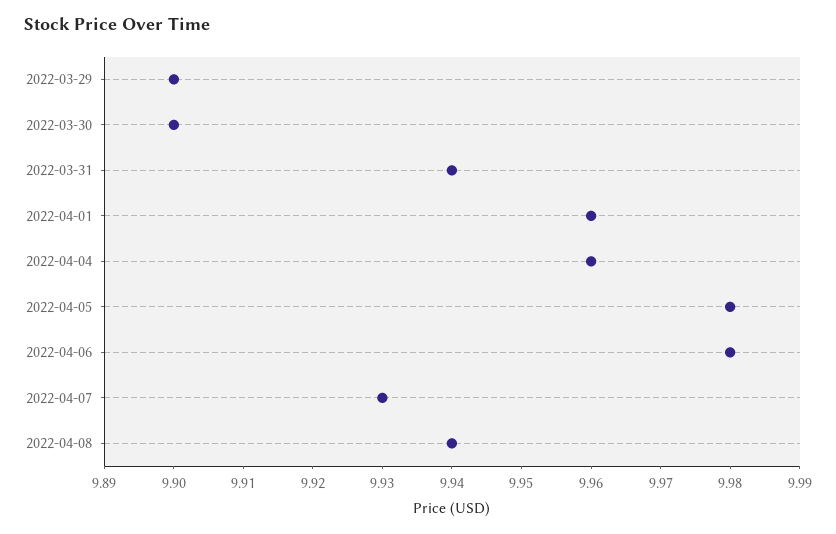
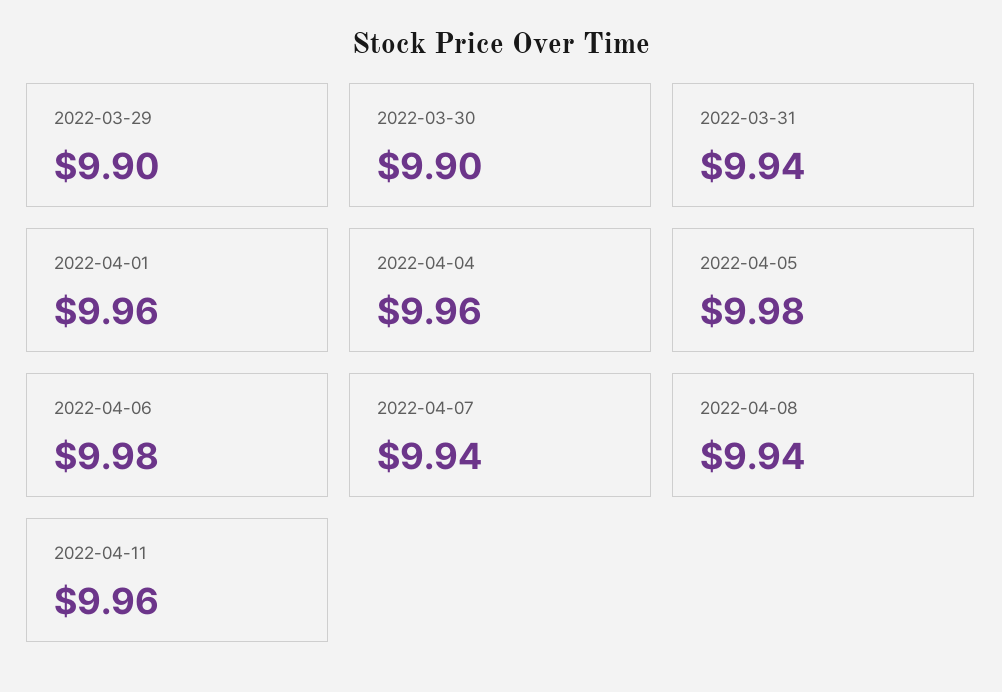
2022-04-07: 9.93 -> 9.94
2022-04-11: none -> 9.96

